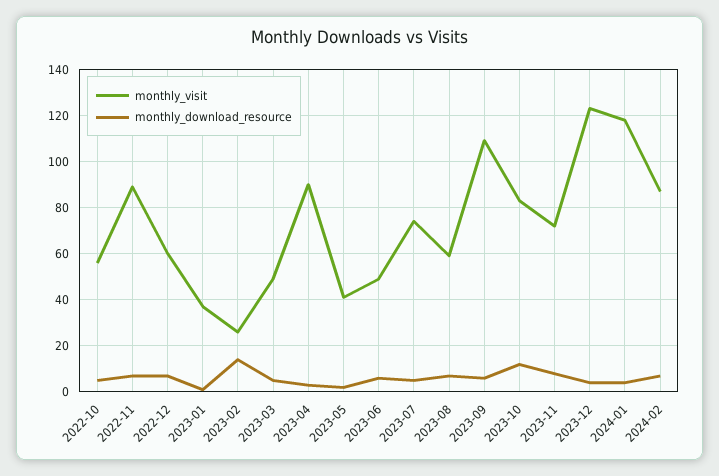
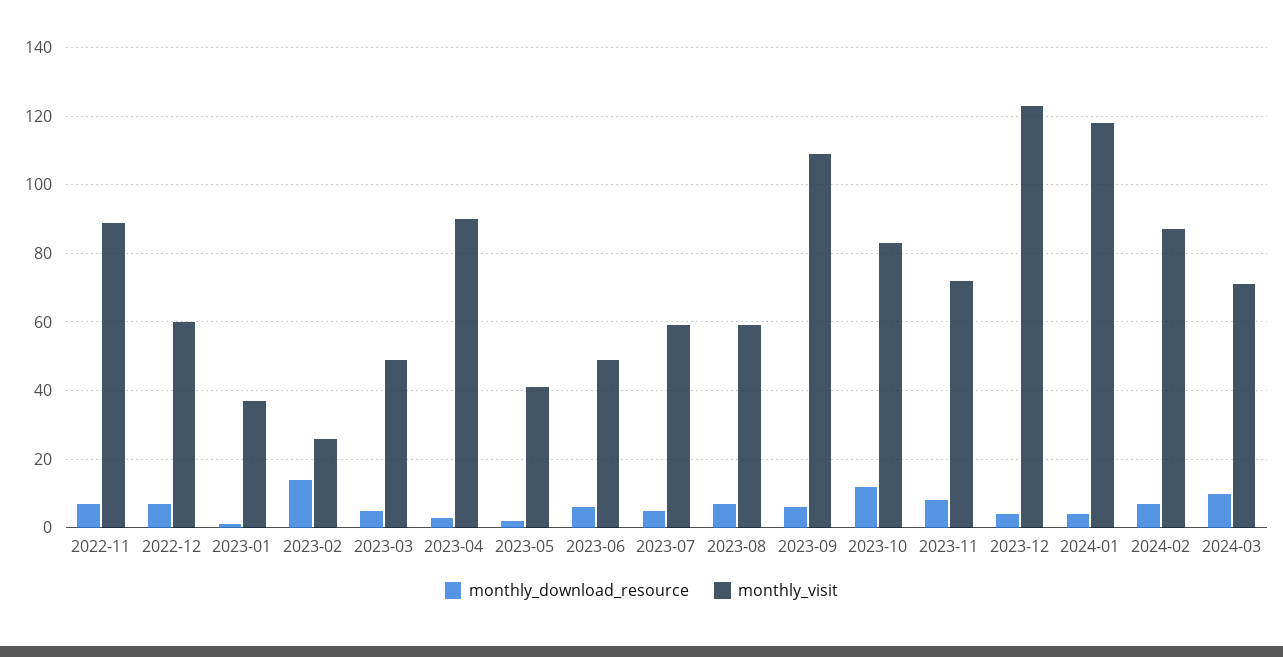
monthly_visit, 2022-10: 55 -> none
monthly_download_resource, 2022-10: 5 -> none
monthly_visit, 2023-07: 75 -> 60
monthly_download_resource, 2024-03: none -> 10
monthly_visit, 2024-03: none -> 70

